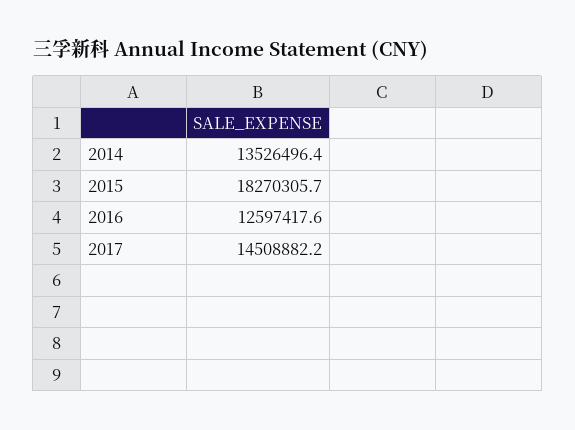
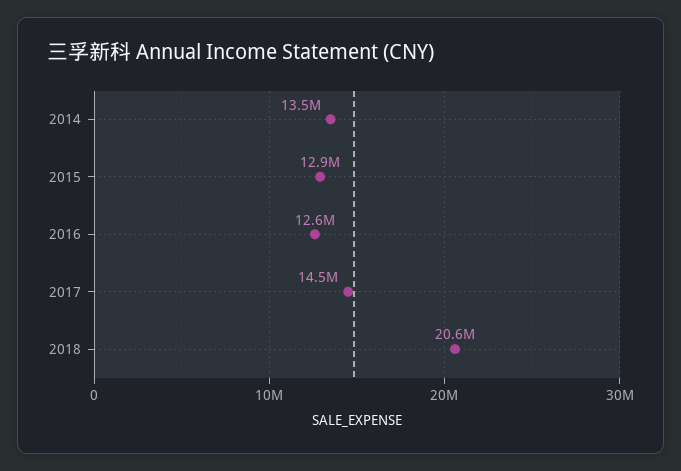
2015: 18270305.7 -> 12900000
2018: none -> 20600000

